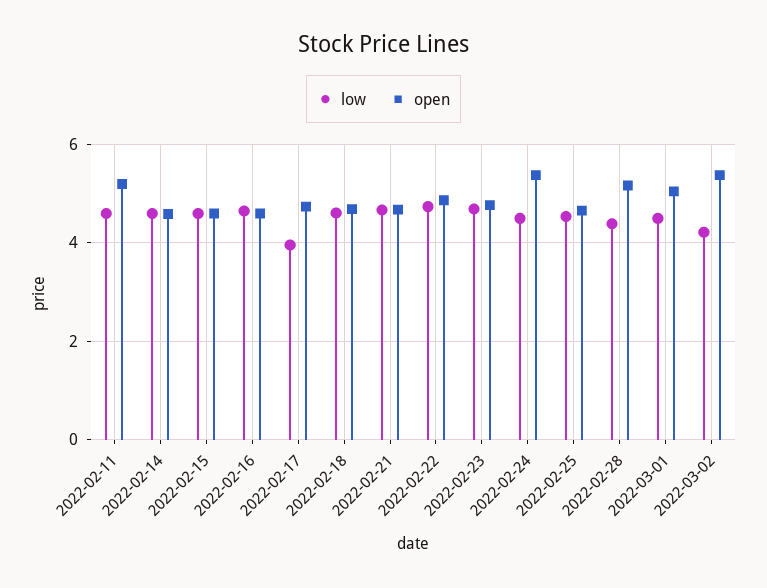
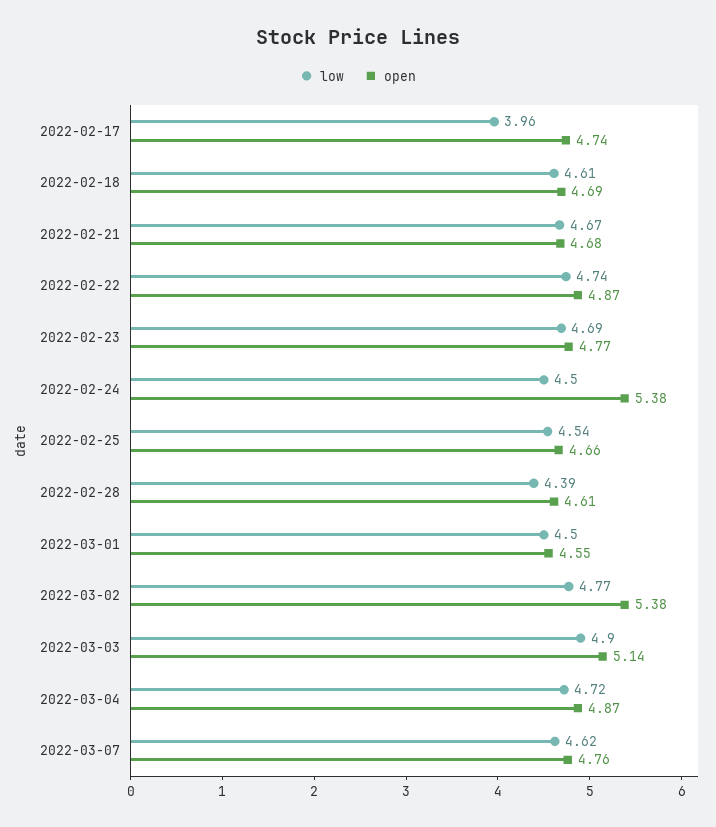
low, 2022-02-11: 4.6 -> none
open, 2022-02-11: 5.2 -> none
low, 2022-02-14: 4.6 -> none
open, 2022-02-14: 4.6 -> none
low, 2022-02-15: 4.6 -> none
open, 2022-02-15: 4.6 -> none
low, 2022-02-16: 4.6 -> none
open, 2022-02-16: 4.6 -> none
open, 2022-02-28: 5.2 -> 4.61
open, 2022-03-01: 5 -> 4.55
low, 2022-03-02: 4.2 -> 4.77
low, 2022-03-03: none -> 4.9
open, 2022-03-03: none -> 5.14
low, 2022-03-04: none -> 4.72
open, 2022-03-04: none -> 4.87
low, 2022-03-07: none -> 4.62
open, 2022-03-07: none -> 4.76

